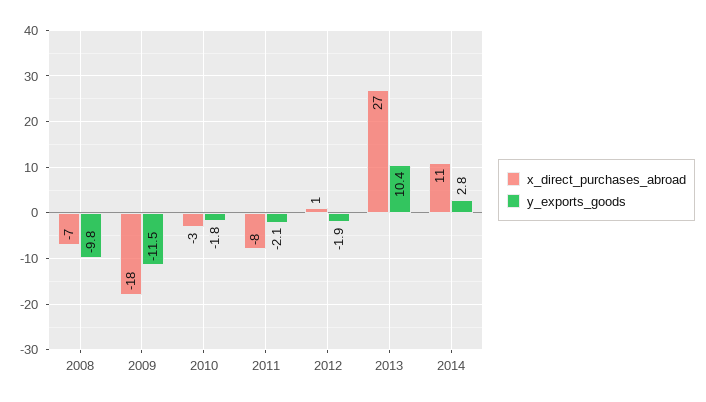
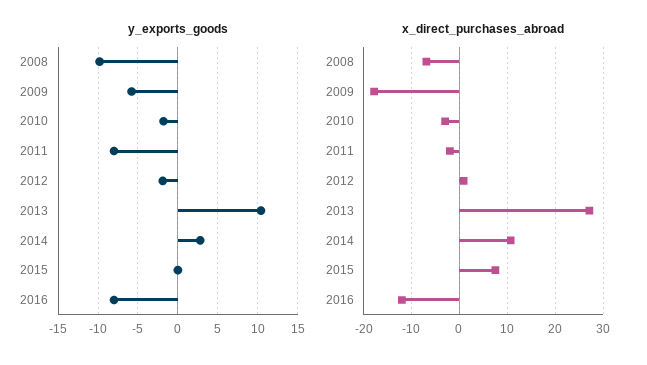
y_exports_goods, 2009: -11.5 -> -6
x_direct_purchases_abroad, 2011: -8 -> -2
y_exports_goods, 2011: -2.1 -> -8
y_exports_goods, 2015: none -> 0
y_exports_goods, 2016: none -> -8
x_direct_purchases_abroad, 2015: none -> 8
x_direct_purchases_abroad, 2016: none -> -12

